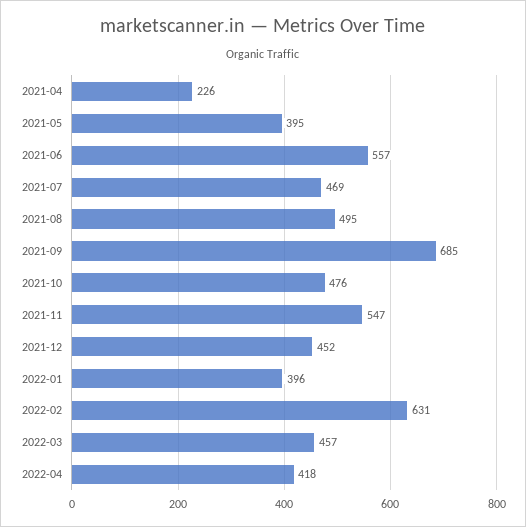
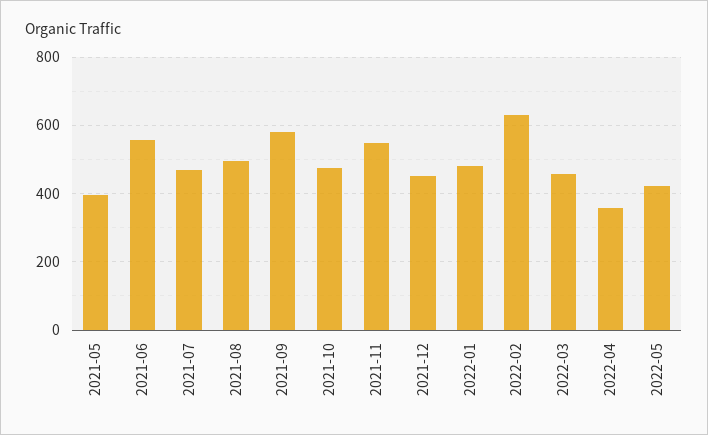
2021-04: 226 -> none
2021-09: 685 -> 580
2022-01: 396 -> 480
2022-04: 418 -> 360
2022-05: none -> 420

